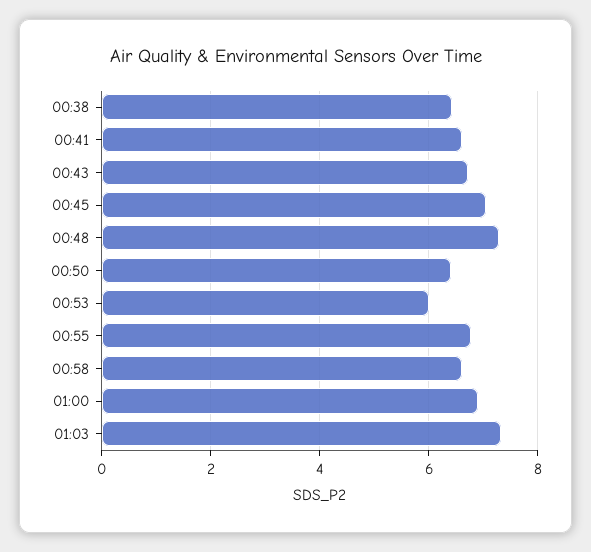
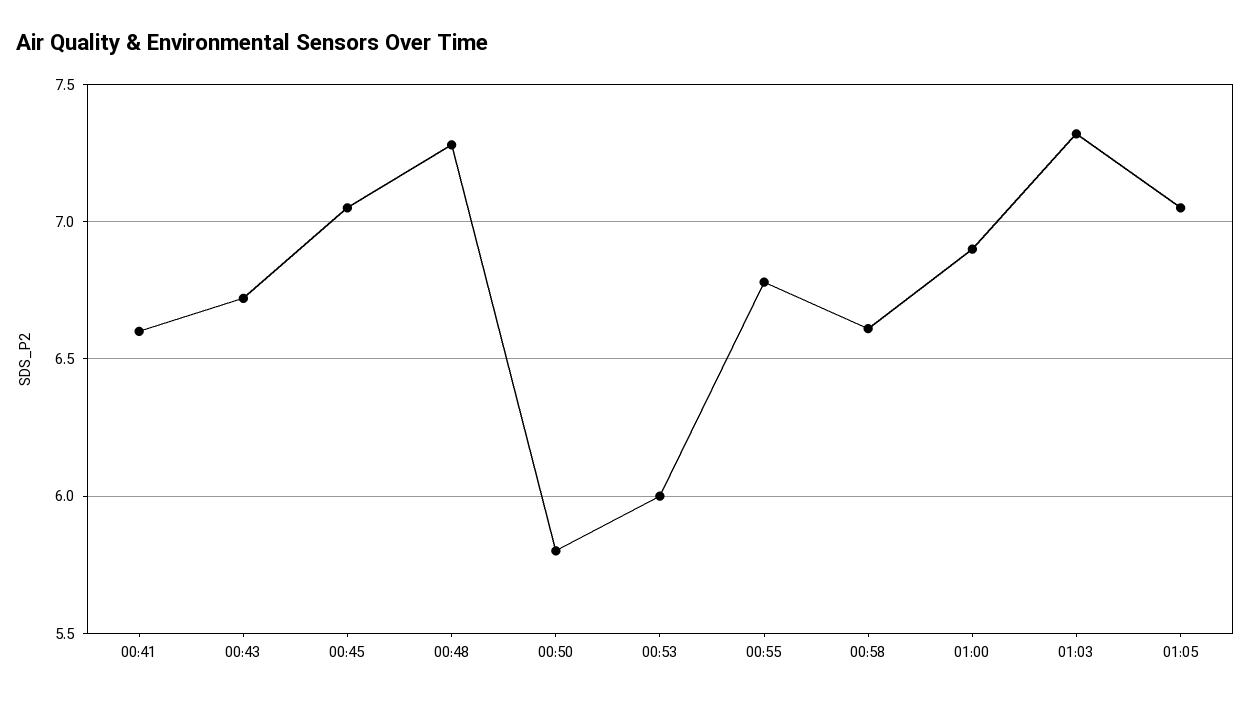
00:38: 6.4 -> none
00:50: 6.4 -> 5.8
01:05: none -> 7.05

